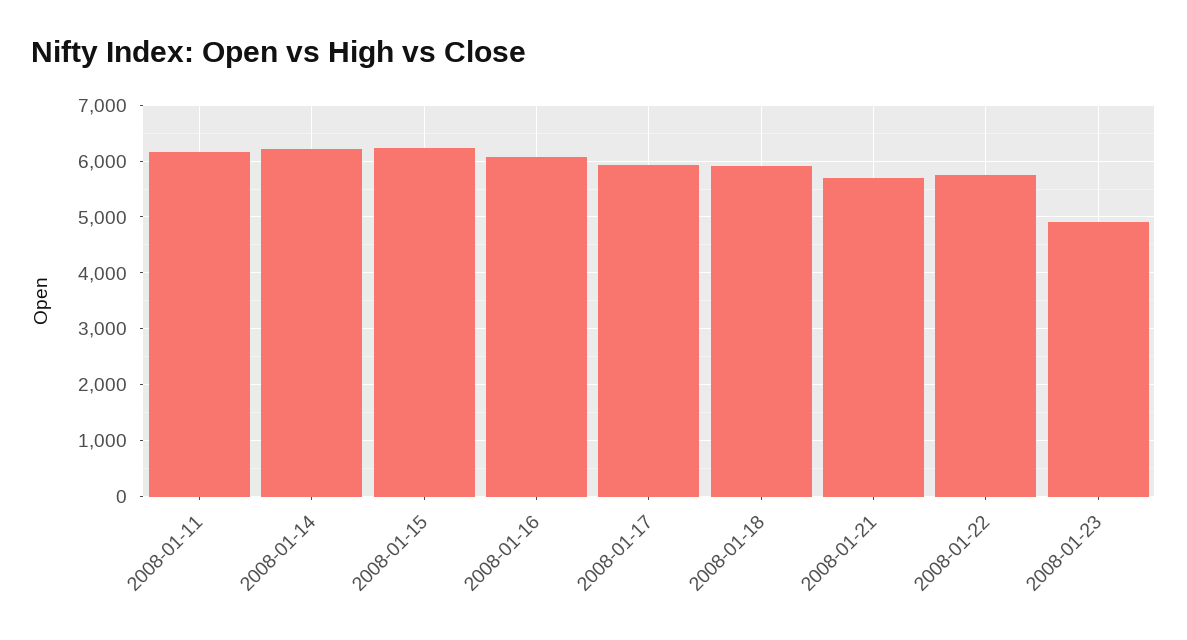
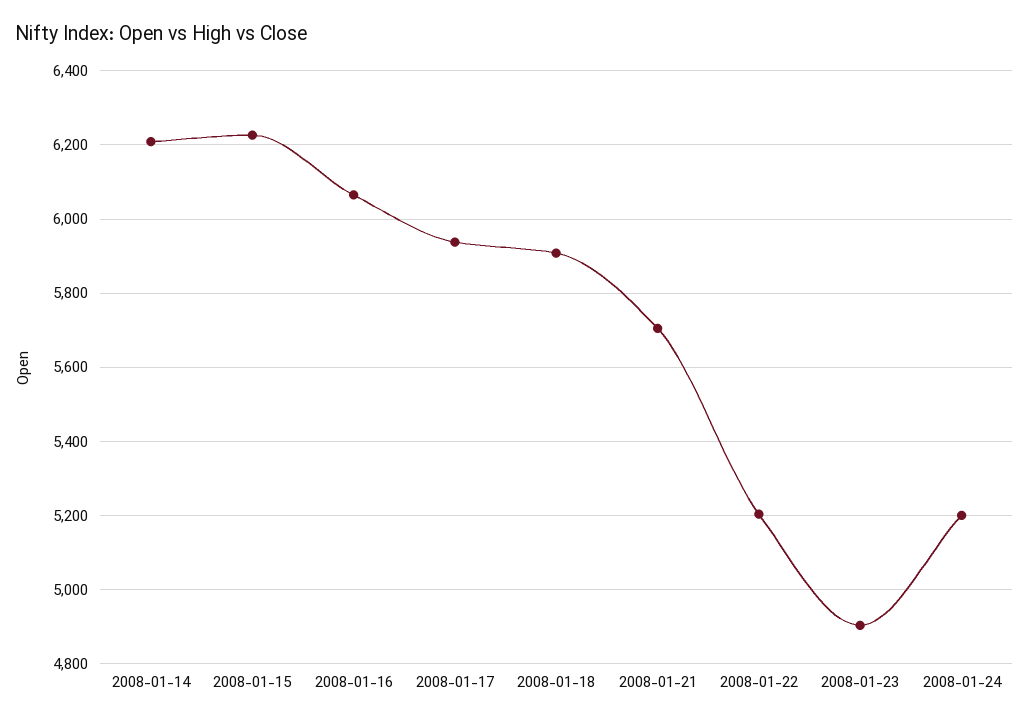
2008-01-11: 6200 -> none
2008-01-22: 5800 -> 5200
2008-01-24: none -> 5200

